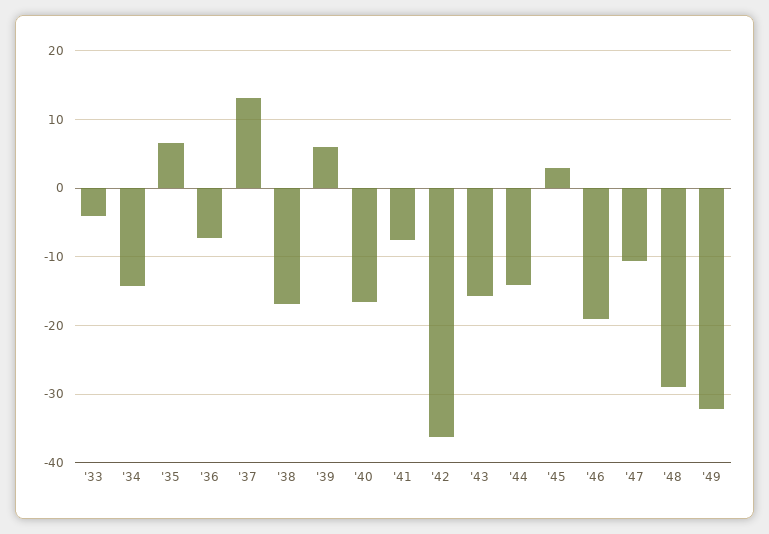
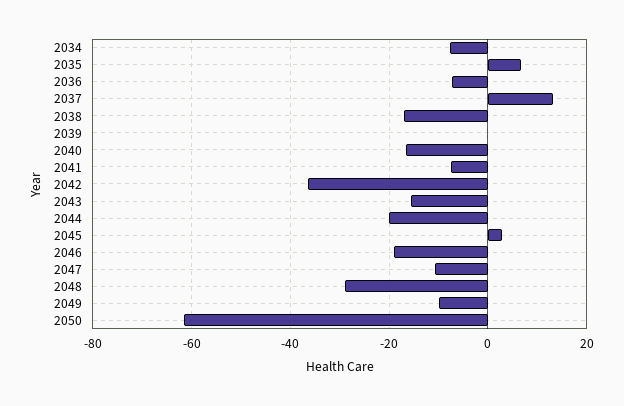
'33: -4 -> none
'34: -14 -> -8
'39: 6 -> 0
'44: -14 -> -20
'49: -32 -> -10
2050: none -> -62

